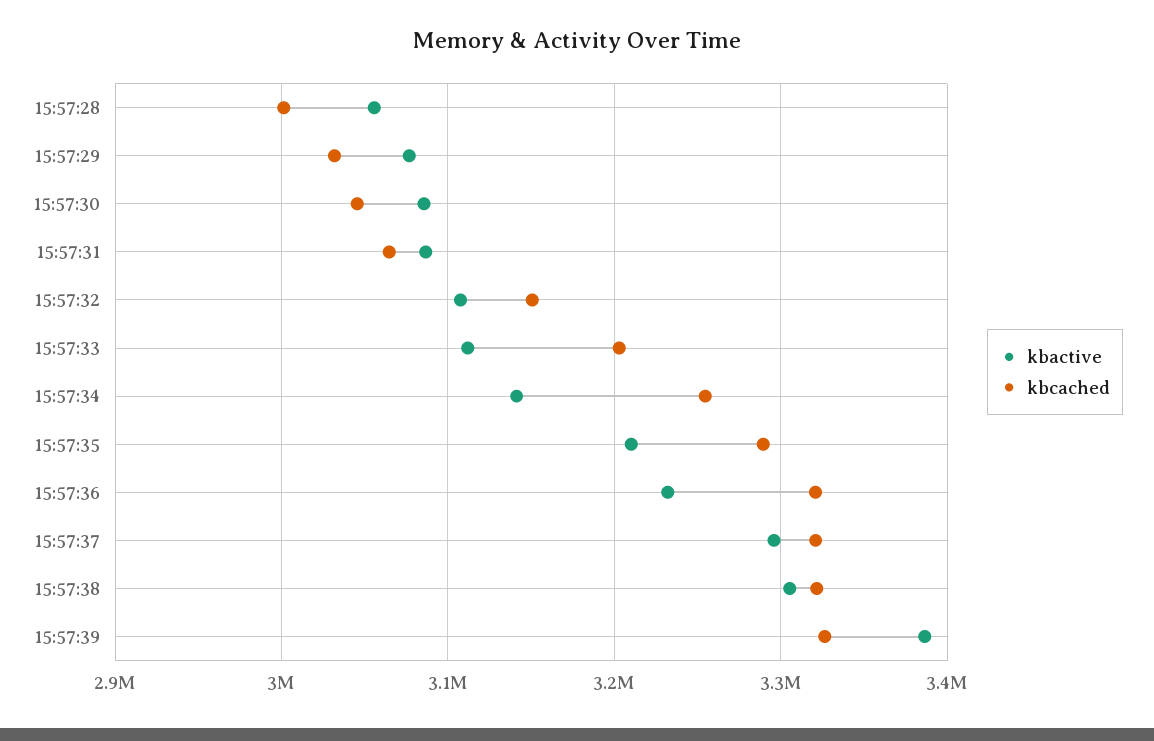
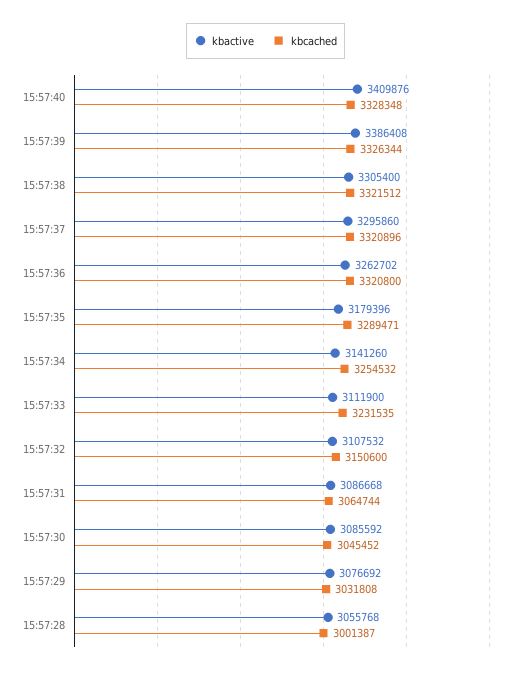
kbcached, 15:57:33: 3200000 -> 3231535
kbactive, 15:57:35: 3210000 -> 3179396
kbactive, 15:57:36: 3230000 -> 3262702
kbactive, 15:57:40: none -> 3409876
kbcached, 15:57:40: none -> 3328348

